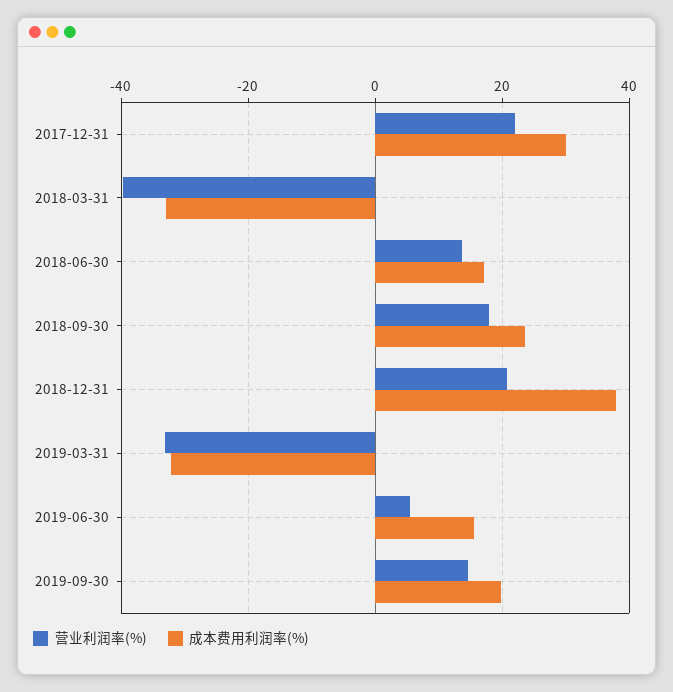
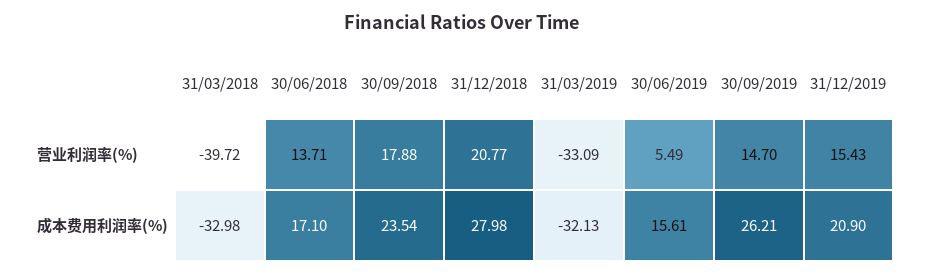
营业利润率(%), 2017-12-31: 22 -> none
成本费用利润率(%), 2017-12-31: 30 -> none
成本费用利润率(%), 2018-12-31: 38 -> 27.98
成本费用利润率(%), 2019-09-30: 20 -> 26.21
营业利润率(%), 31/12/2019: none -> 15.43
成本费用利润率(%), 31/12/2019: none -> 20.9

